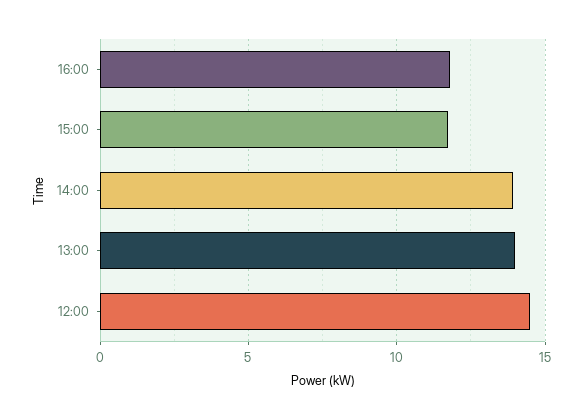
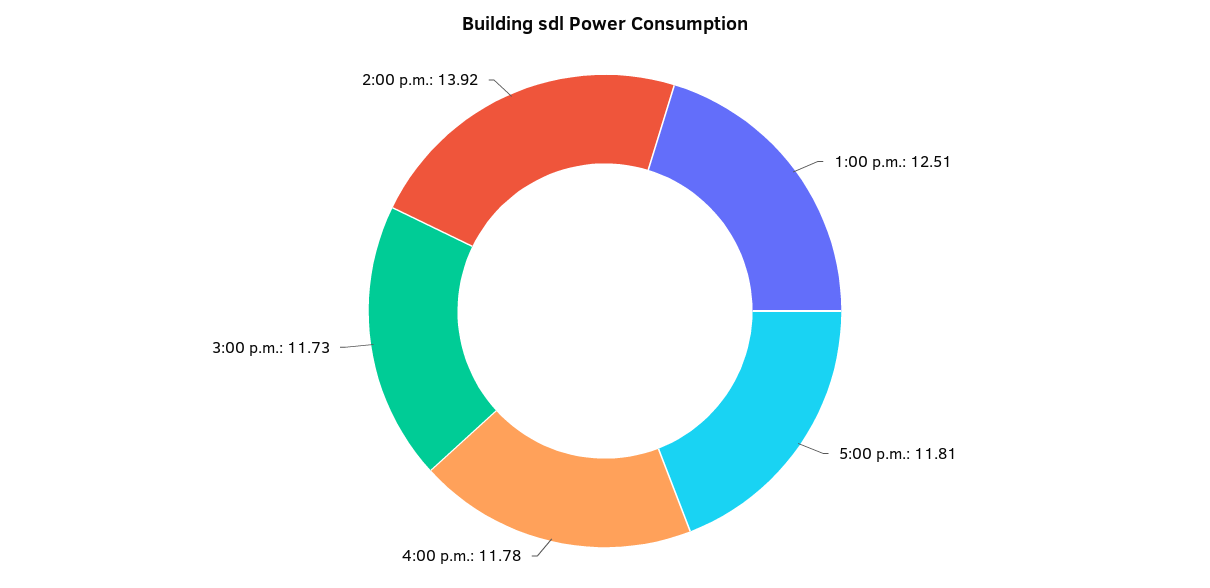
13:00: 14 -> 12.51
12:00: 14.5 -> none
5:00 p.m.: none -> 11.81

